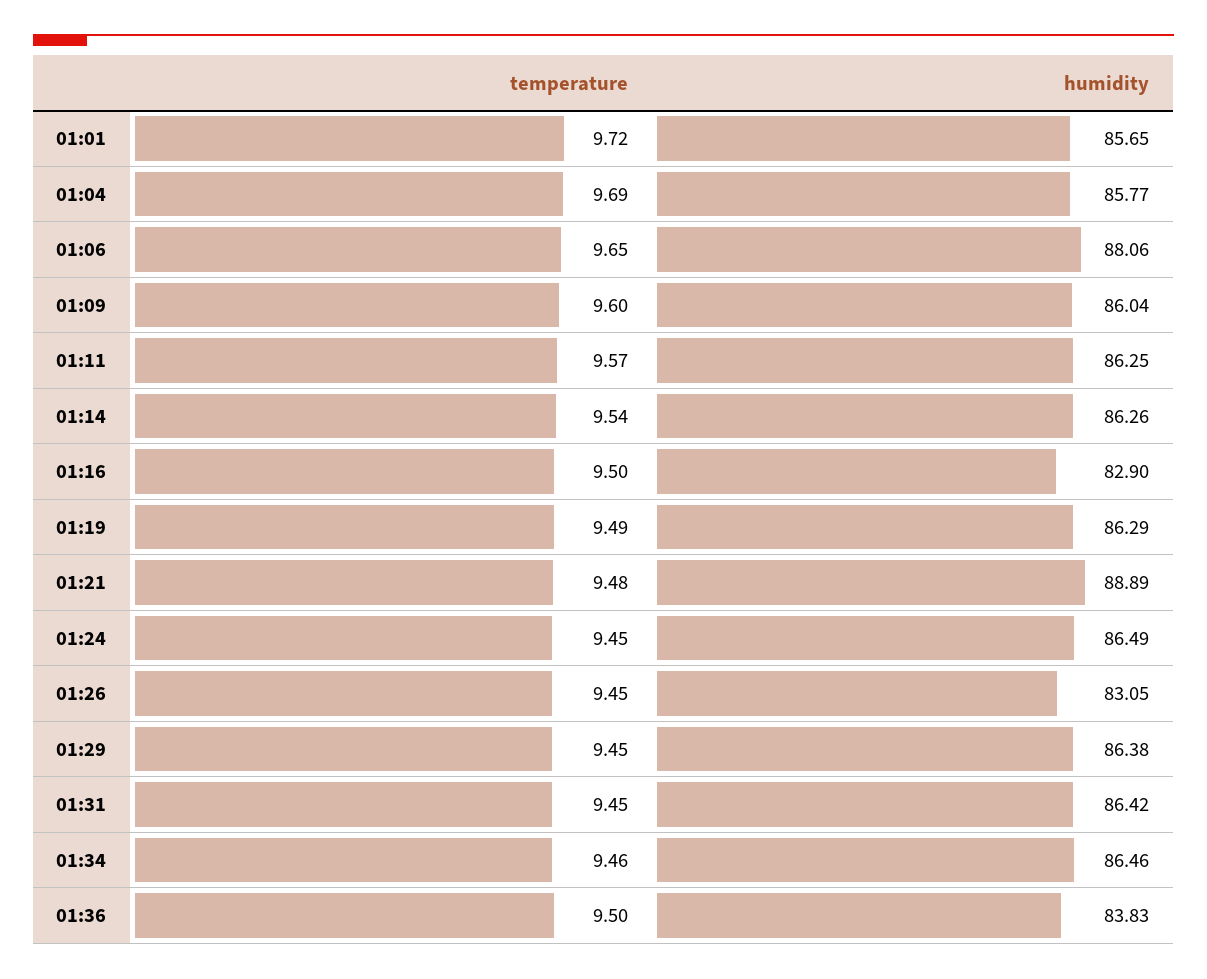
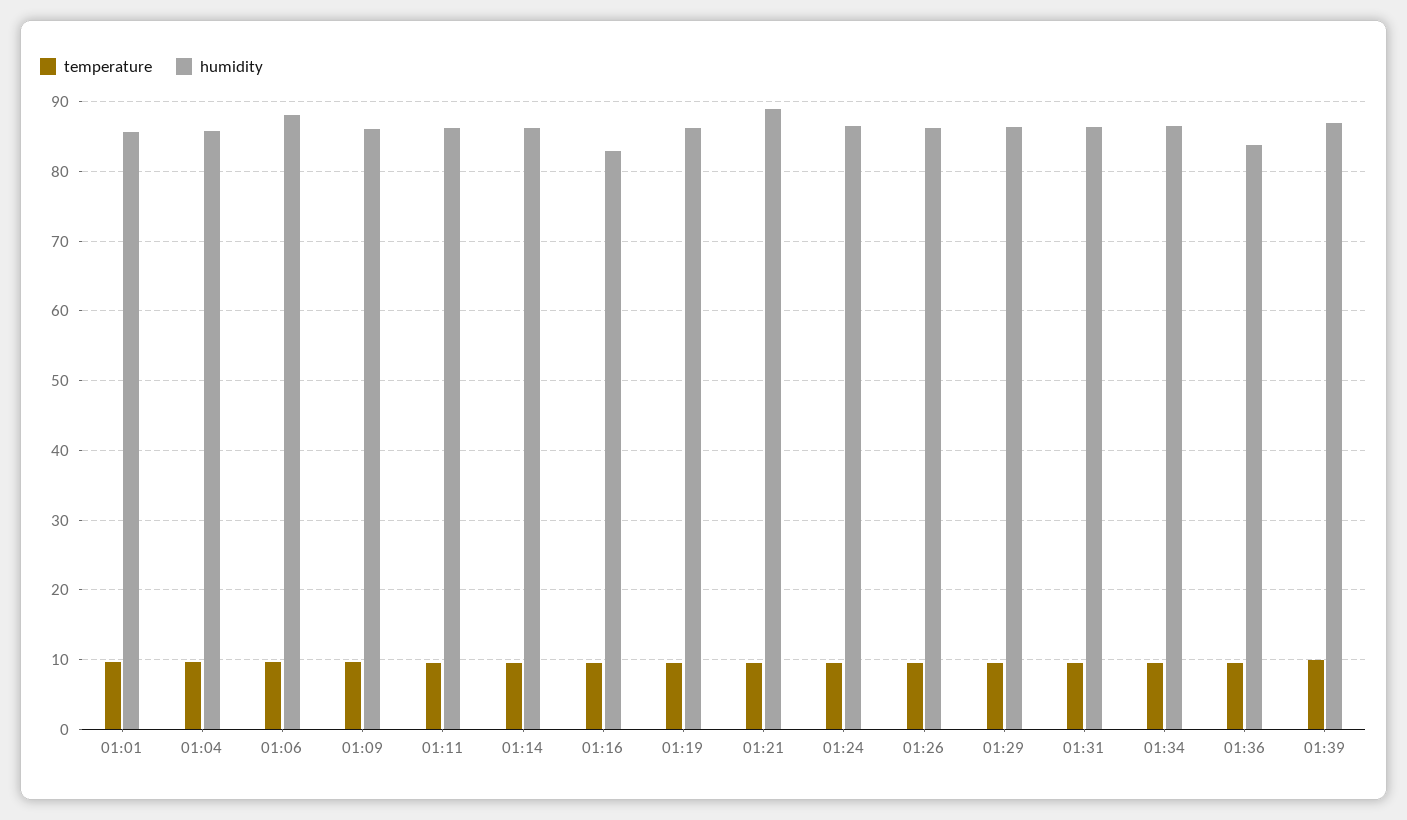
humidity, 01:26: 83.05 -> 86
temperature, 01:39: none -> 10
humidity, 01:39: none -> 87

